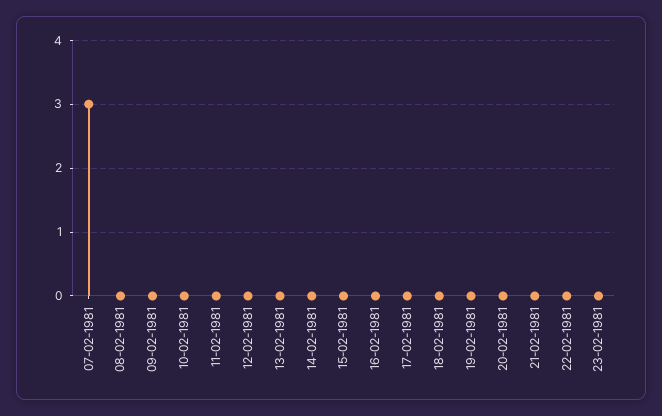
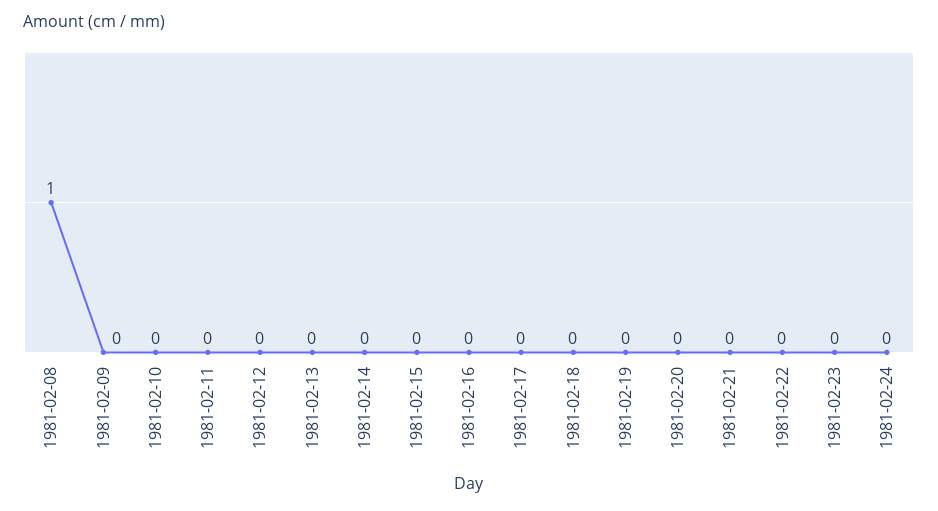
07-02-1981: 3 -> none
08-02-1981: 0 -> 1
1981-02-24: none -> 0

